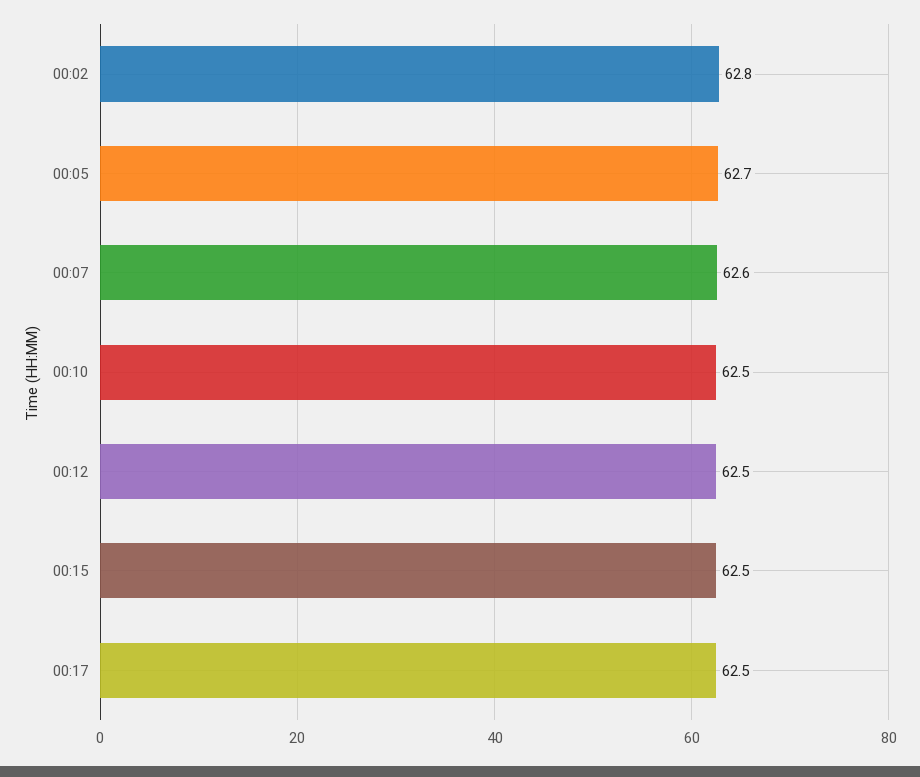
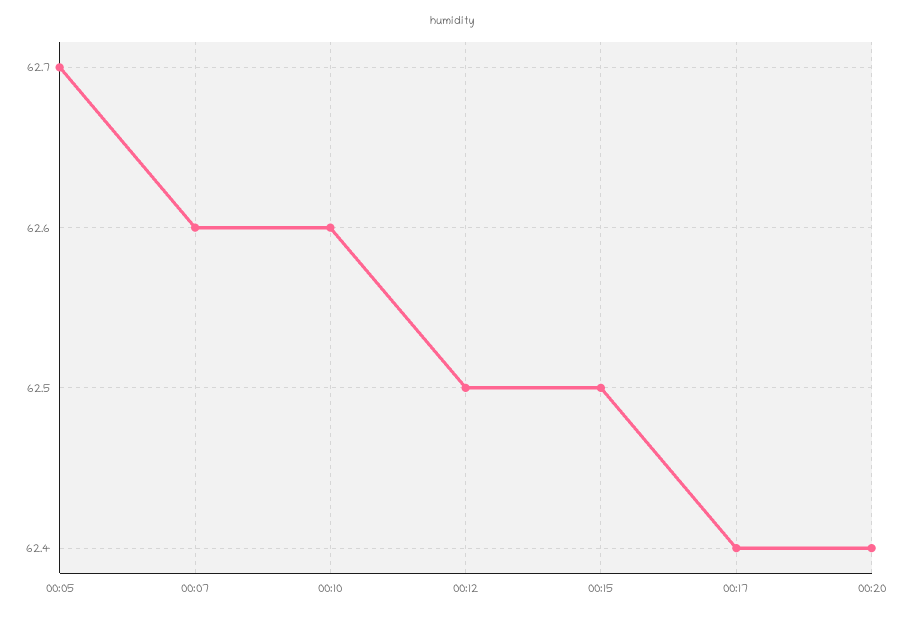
00:02: 62.8 -> none
00:10: 62.5 -> 62.6
00:17: 62.5 -> 62.4
00:20: none -> 62.4

